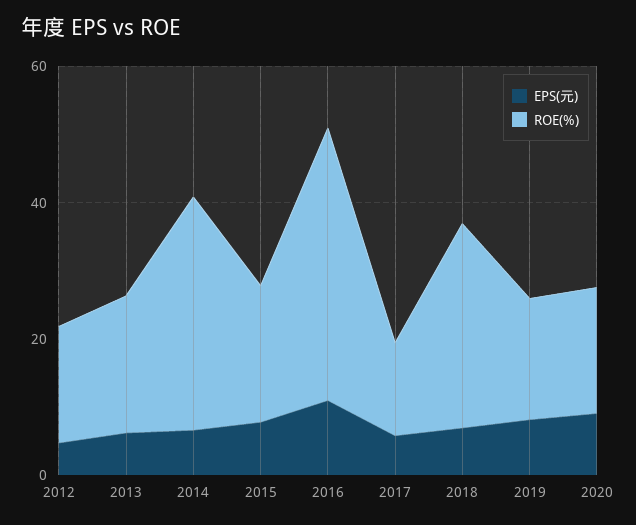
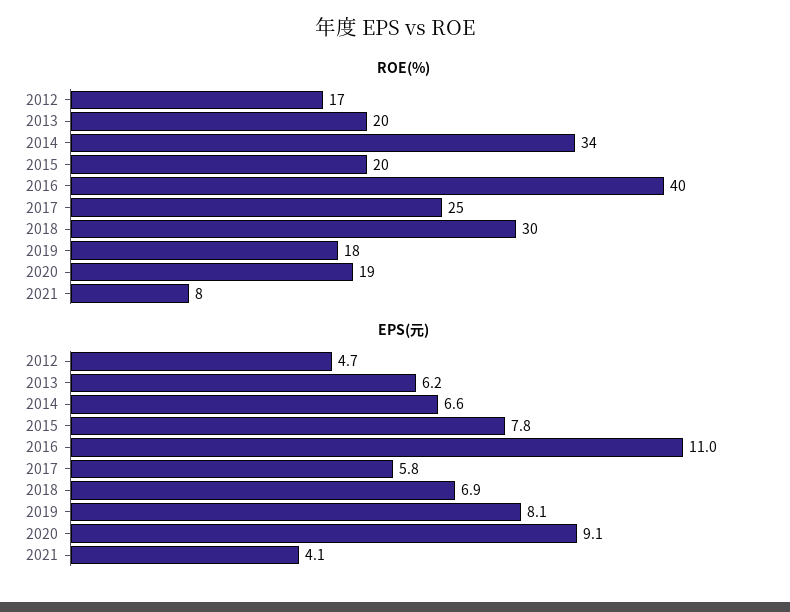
ROE(%), 2017: 15 -> 25
ROE(%), 2021: none -> 8
EPS(元), 2021: none -> 4.1

